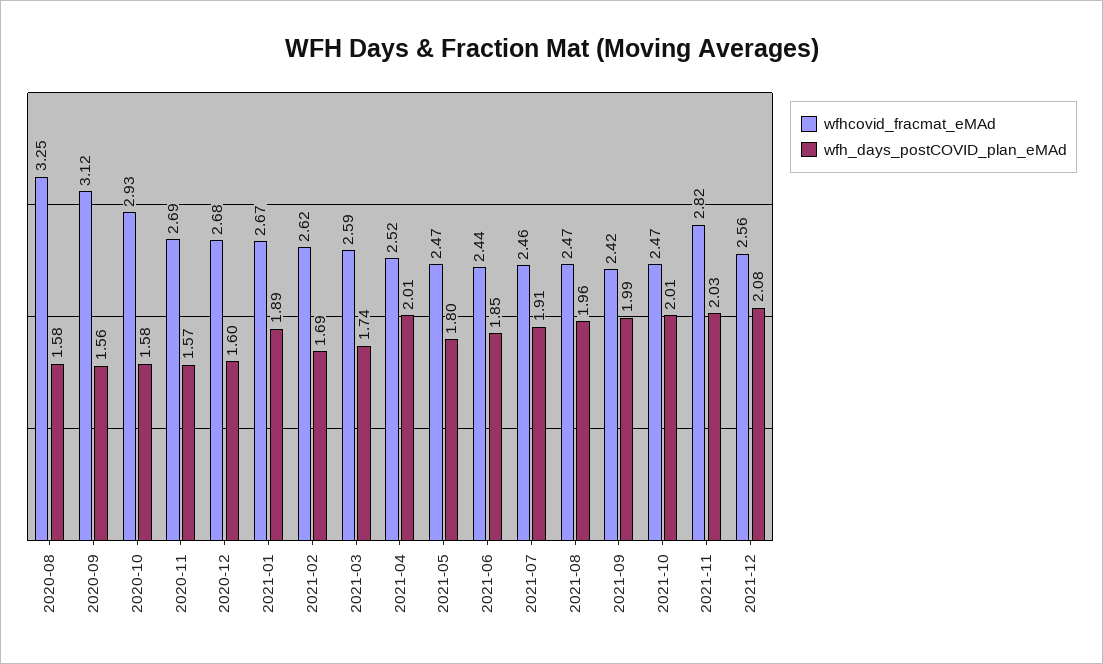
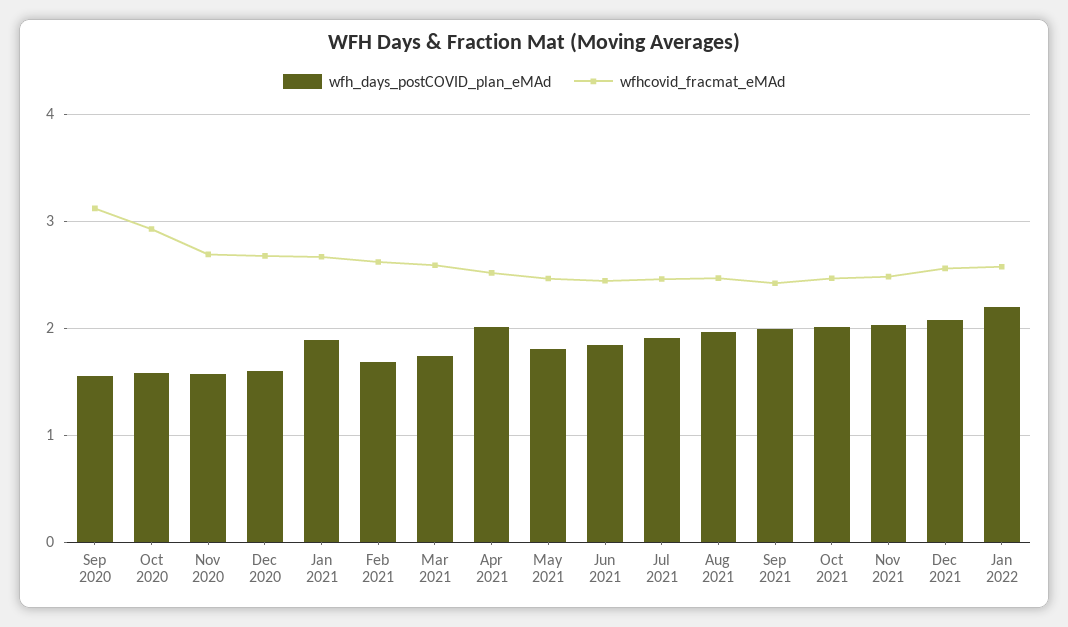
wfhcovid_fracmat_eMAd, 2020-08: 3.25 -> none
wfh_days_postCOVID_plan_eMAd, 2020-08: 1.58 -> none
wfhcovid_fracmat_eMAd, 2021-11: 2.82 -> 2.5
wfh_days_postCOVID_plan_eMAd, Jan 2022: none -> 2.2
wfhcovid_fracmat_eMAd, Jan 2022: none -> 2.6

